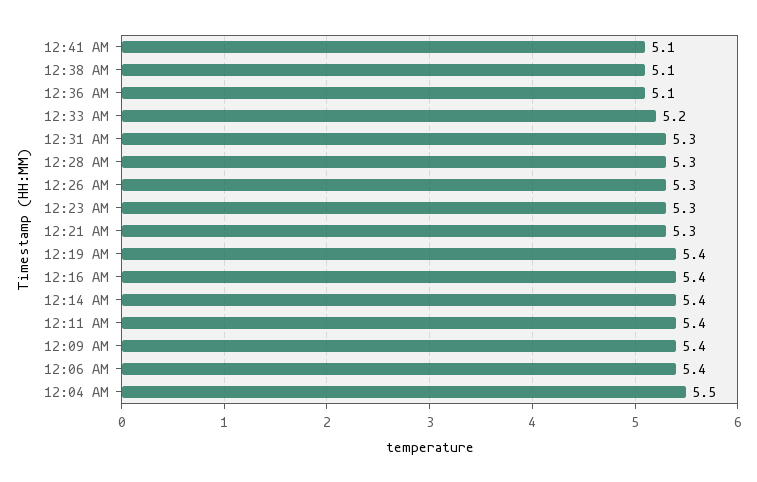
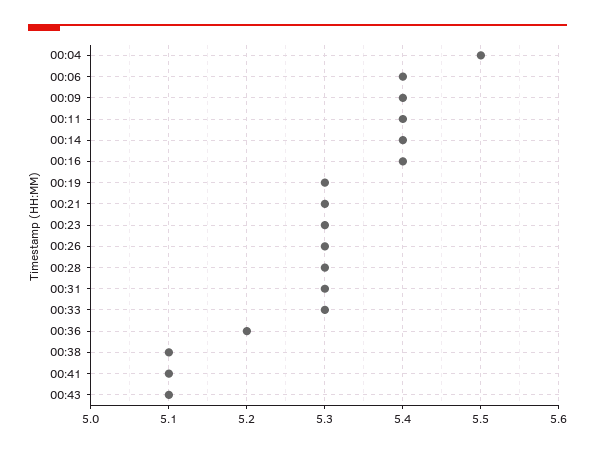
12:36 AM: 5.1 -> 5.2
12:33 AM: 5.2 -> 5.3
12:19 AM: 5.4 -> 5.3
00:43: none -> 5.1

